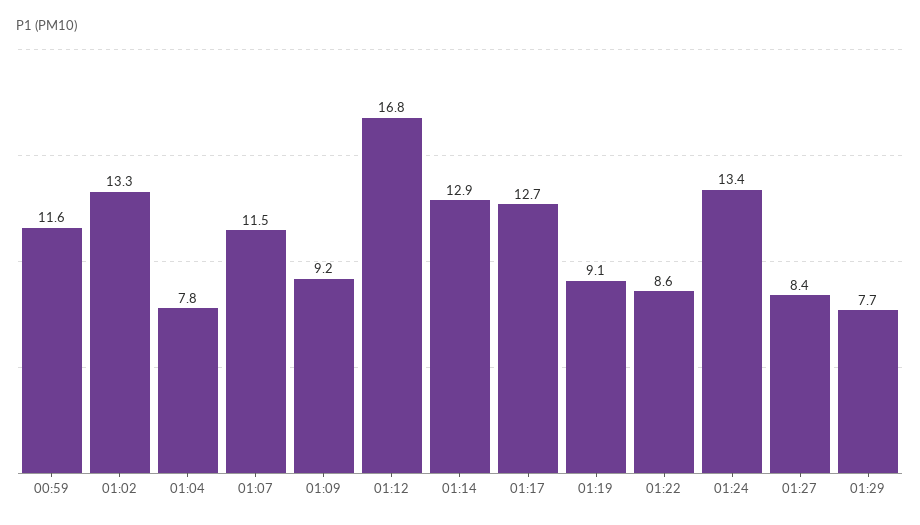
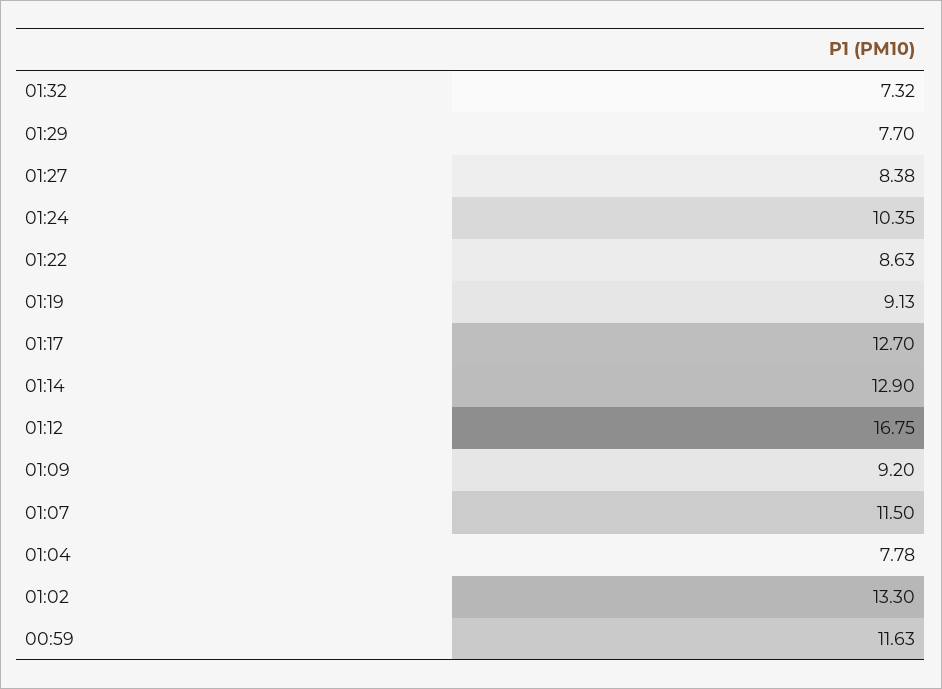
01:24: 13.4 -> 10.35
01:32: none -> 7.32

